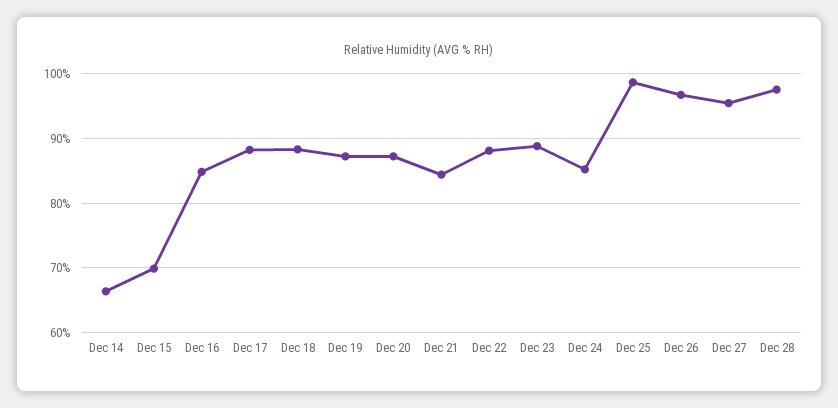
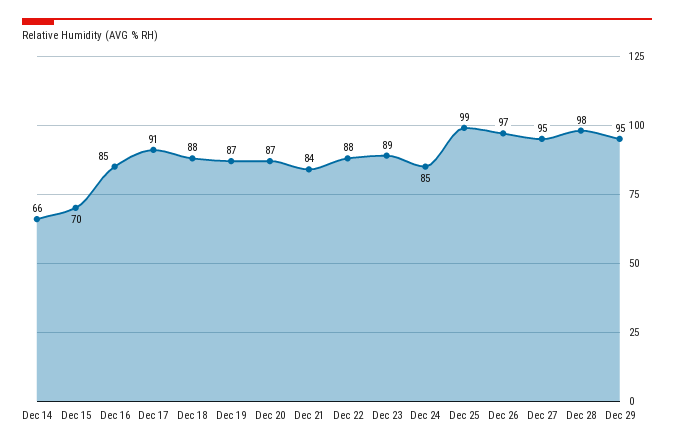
Dec 17: 88 -> 91
Dec 29: none -> 95

